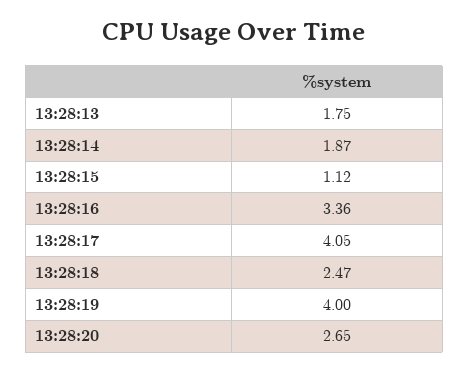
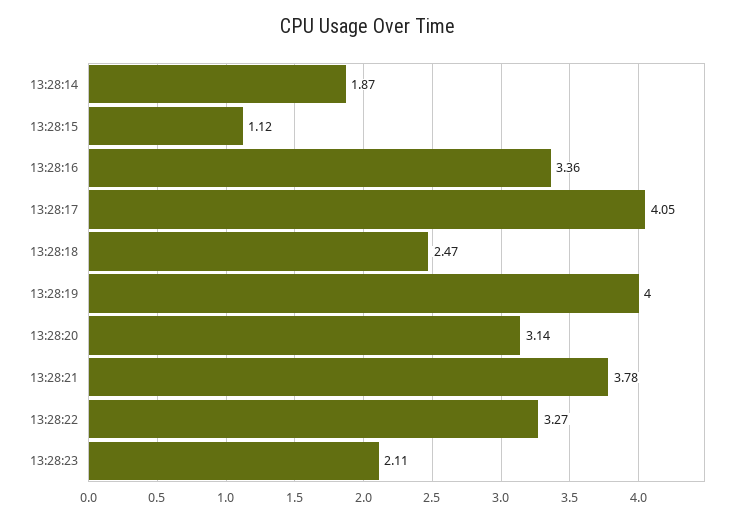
13:28:13: 1.75 -> none
13:28:20: 2.65 -> 3.14
13:28:21: none -> 3.78
13:28:22: none -> 3.27
13:28:23: none -> 2.11

